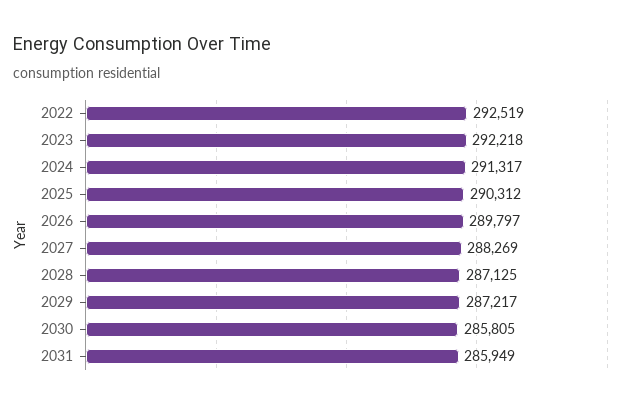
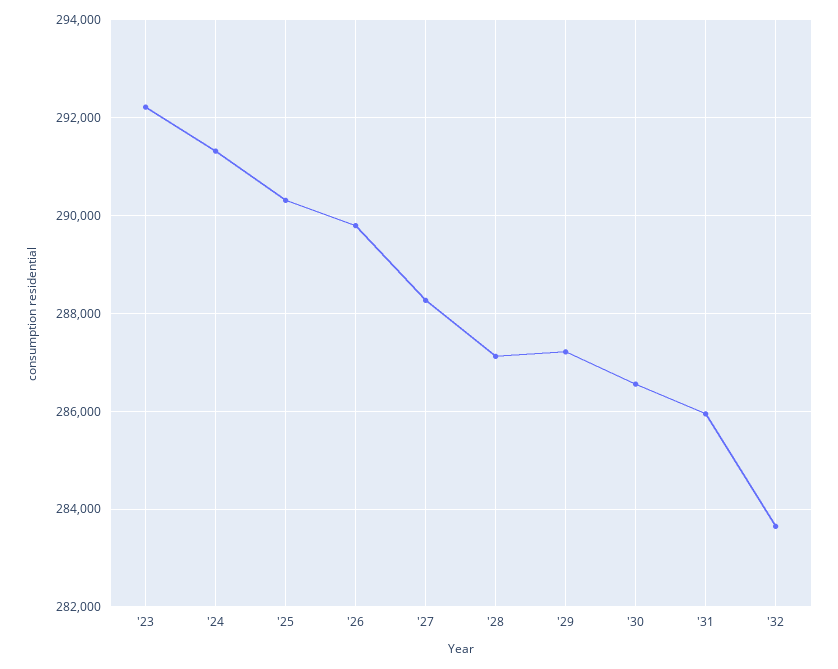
2022: 292519 -> none
2030: 285805 -> 286600
'32: none -> 283600

